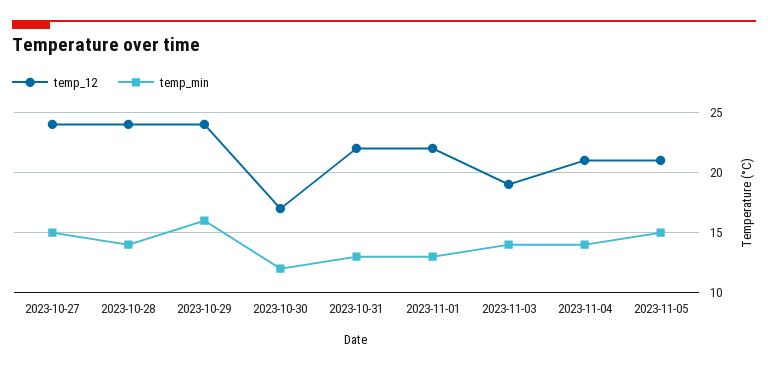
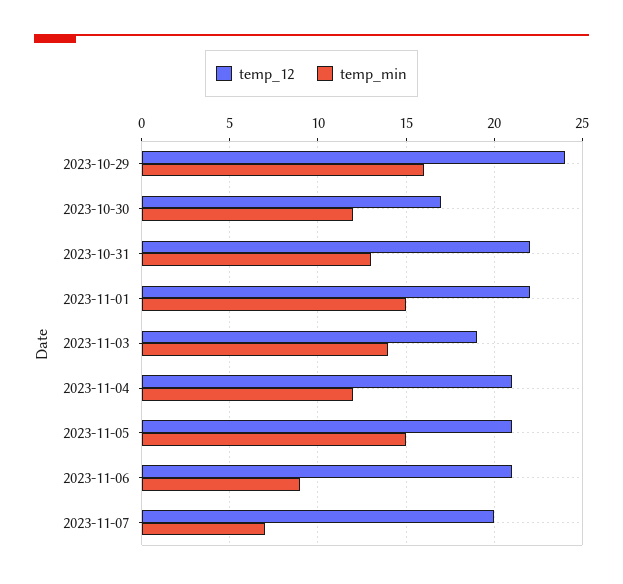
temp_12, 2023-10-27: 24 -> none
temp_min, 2023-10-27: 15 -> none
temp_12, 2023-10-28: 24 -> none
temp_min, 2023-10-28: 14 -> none
temp_min, 2023-11-01: 13 -> 15
temp_min, 2023-11-04: 14 -> 12
temp_12, 2023-11-06: none -> 21
temp_min, 2023-11-06: none -> 9
temp_12, 2023-11-07: none -> 20
temp_min, 2023-11-07: none -> 7

